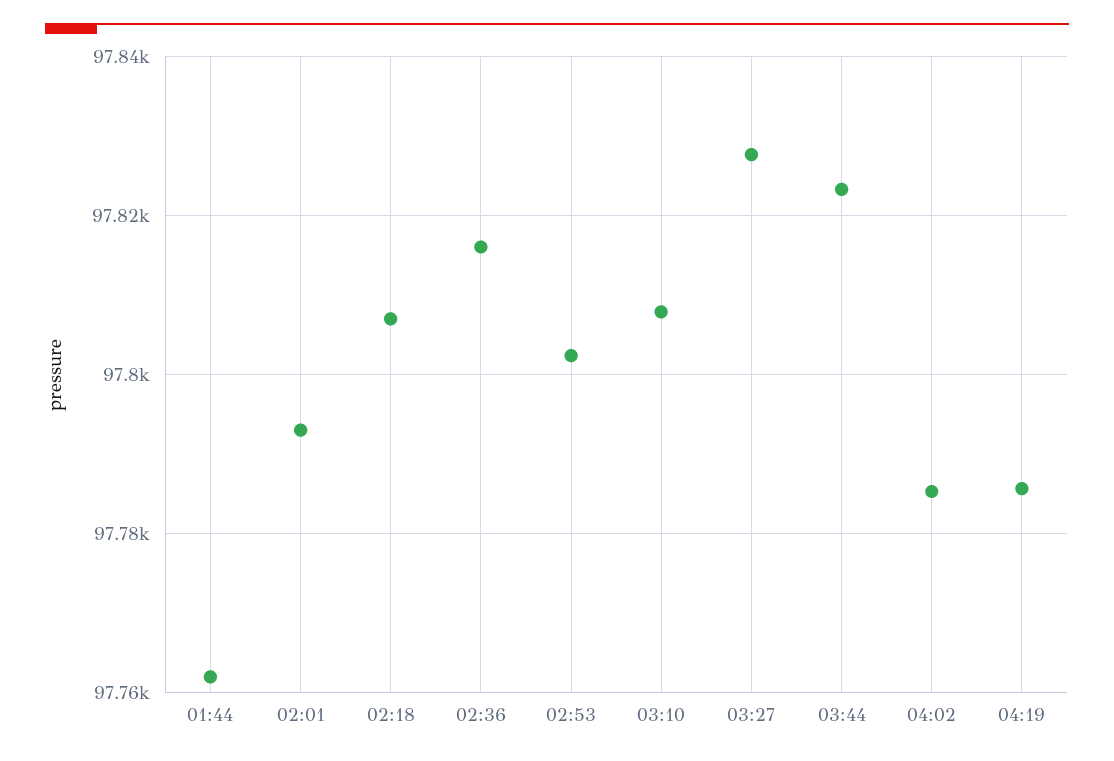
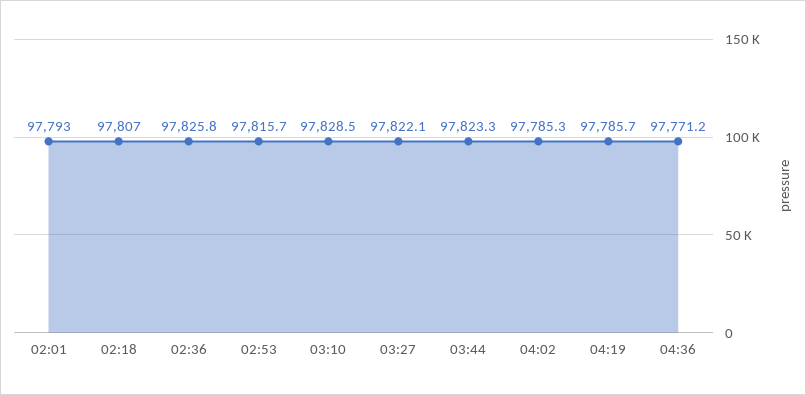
01:44: 97762 -> none
02:36: 97816 -> 97825.8
02:53: 97802 -> 97815.7
03:10: 97808 -> 97828.5
03:27: 97828 -> 97822.1
04:36: none -> 97771.2

